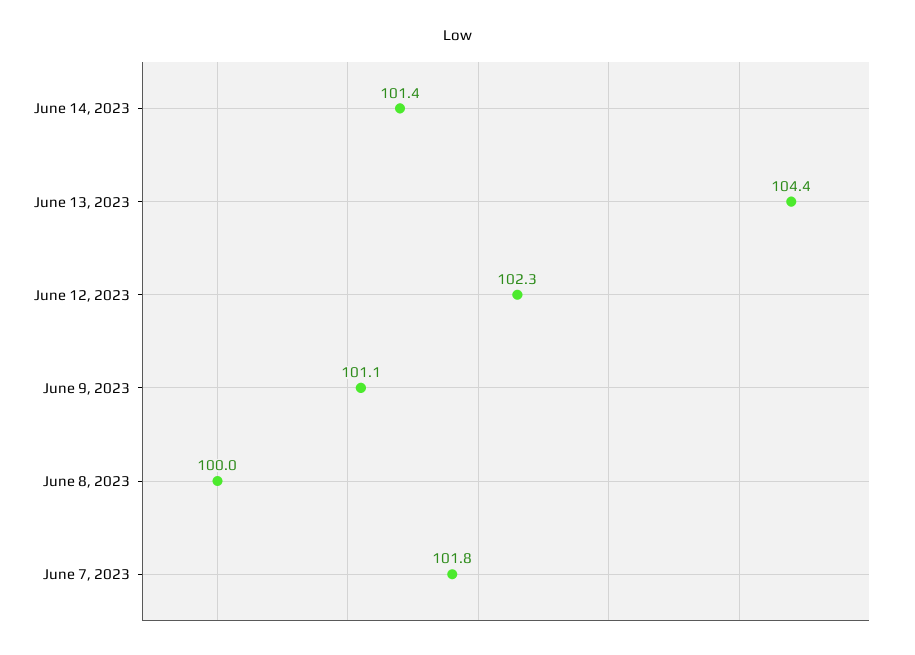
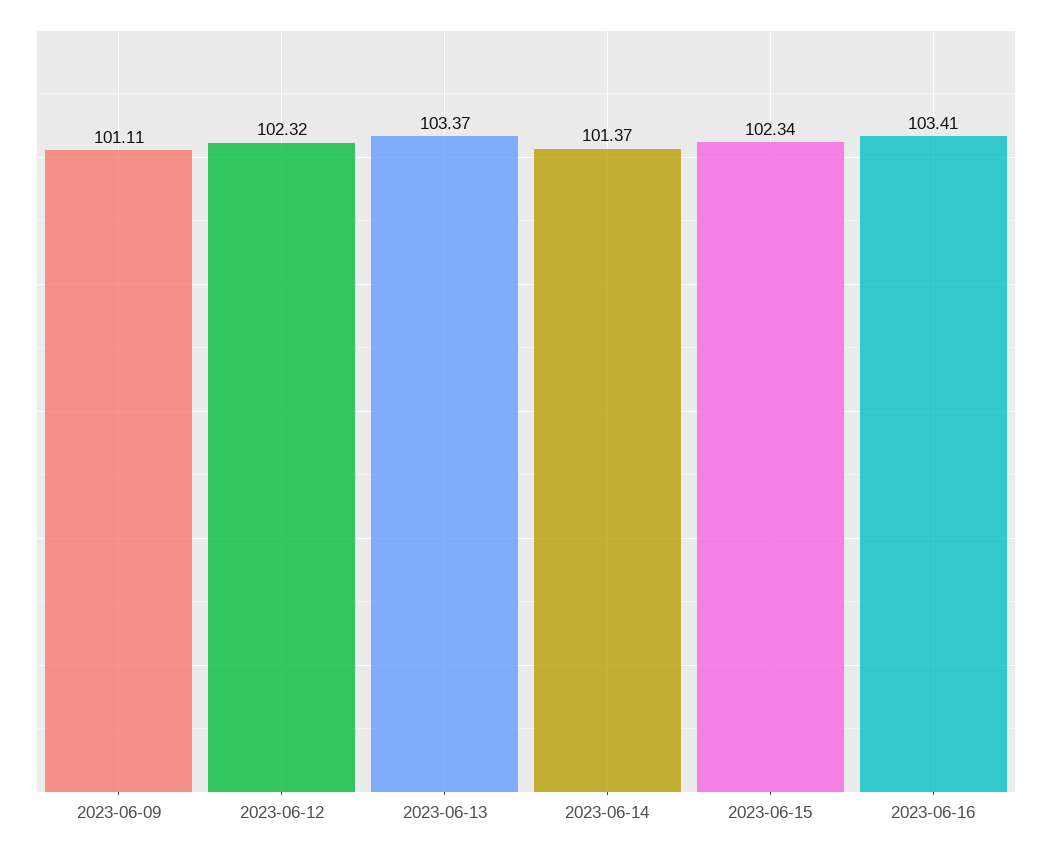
June 13, 2023: 104.4 -> 103.37
June 8, 2023: 100 -> none
June 7, 2023: 101.8 -> none
2023-06-15: none -> 102.34
2023-06-16: none -> 103.41

